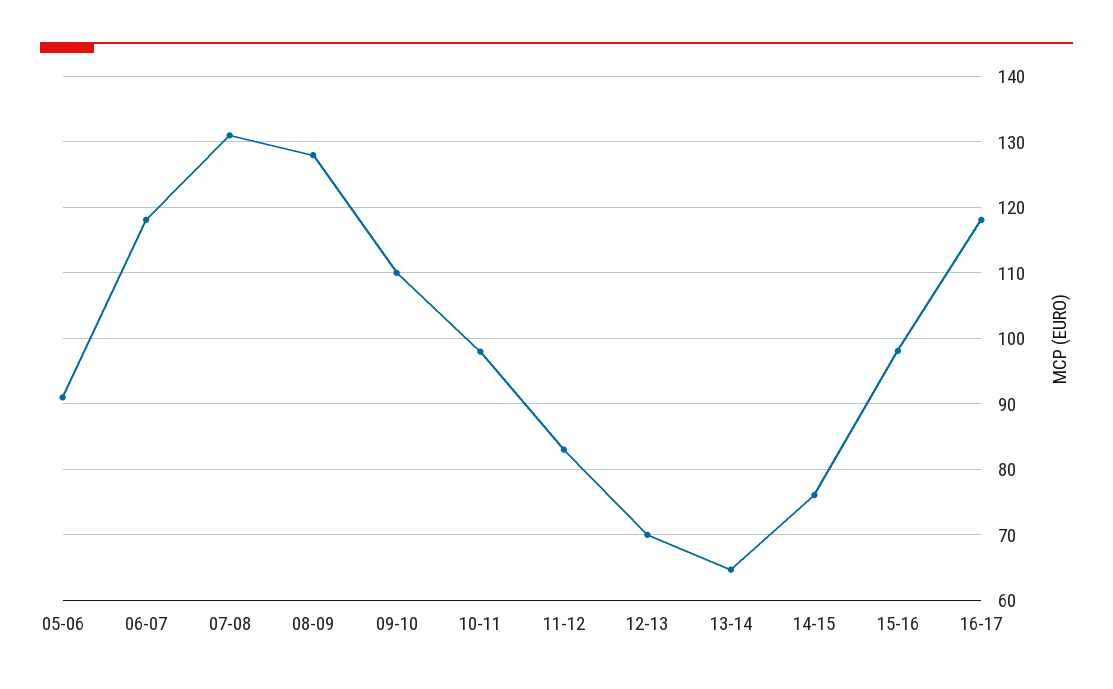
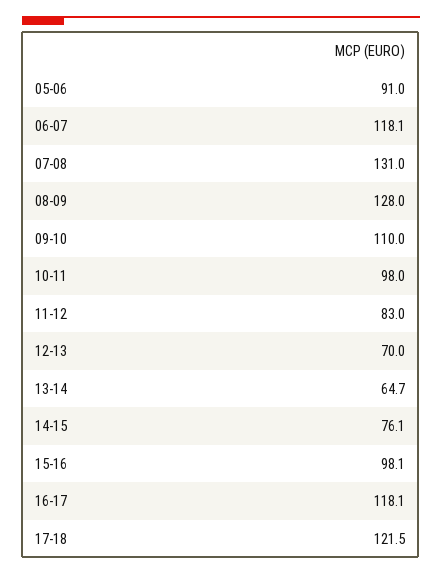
17-18: none -> 121.5

